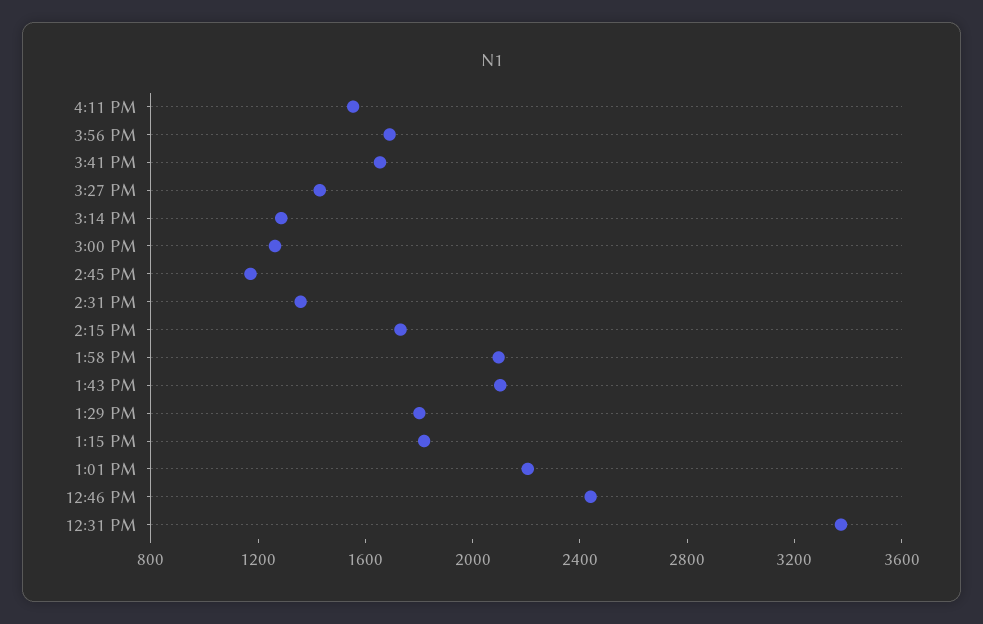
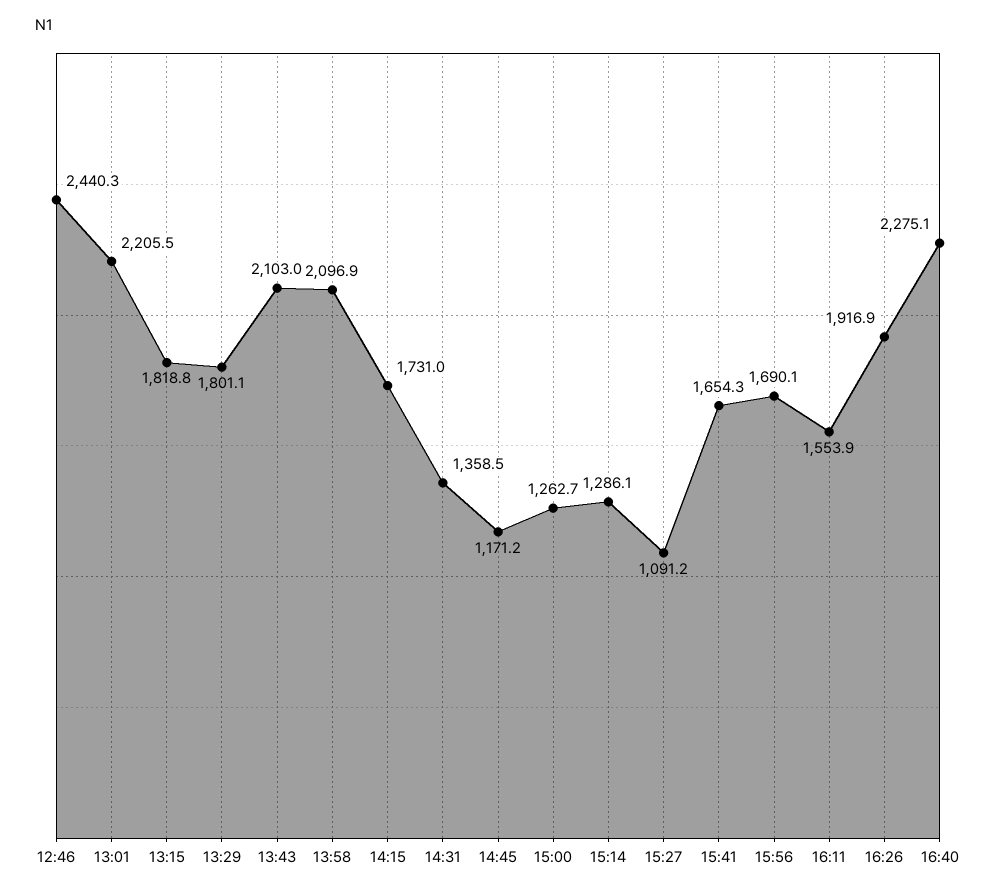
3:27 PM: 1400 -> 1091.2
12:31 PM: 3400 -> none
16:26: none -> 1916.9
16:40: none -> 2275.1

